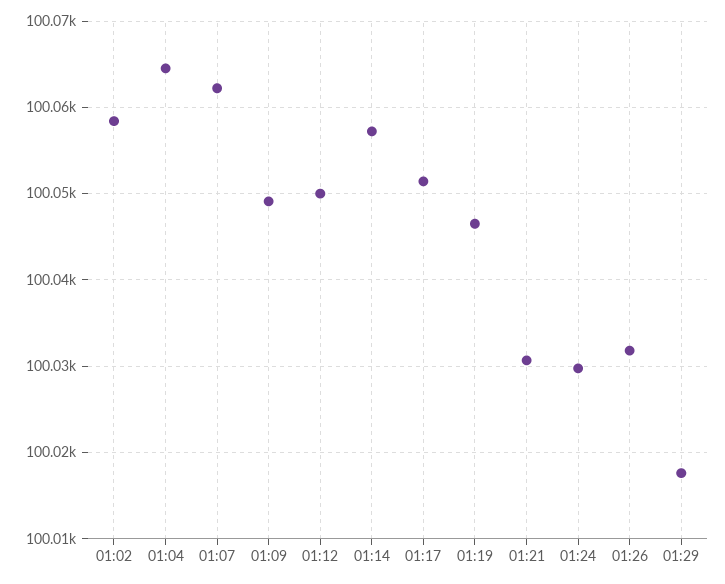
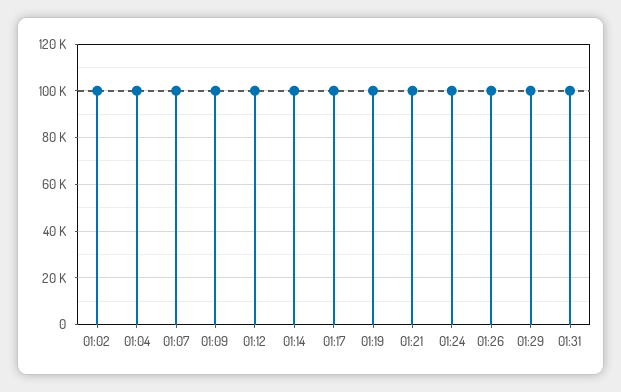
01:31: none -> 100000

